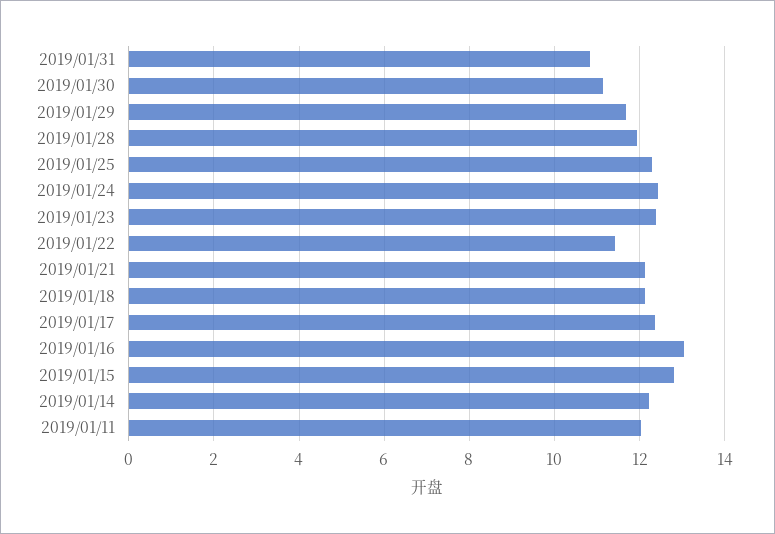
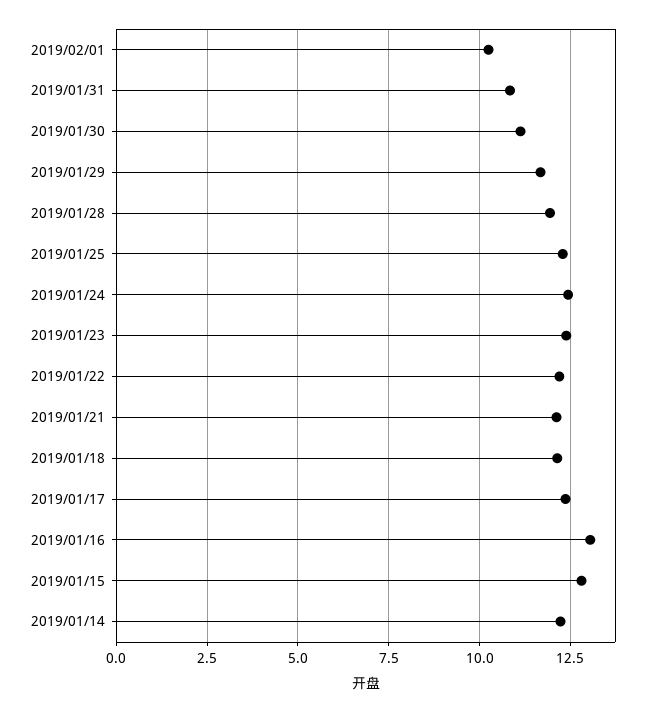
2019/01/22: 11.4 -> 12.25
2019/01/11: 12 -> none
2019/02/01: none -> 10.25

